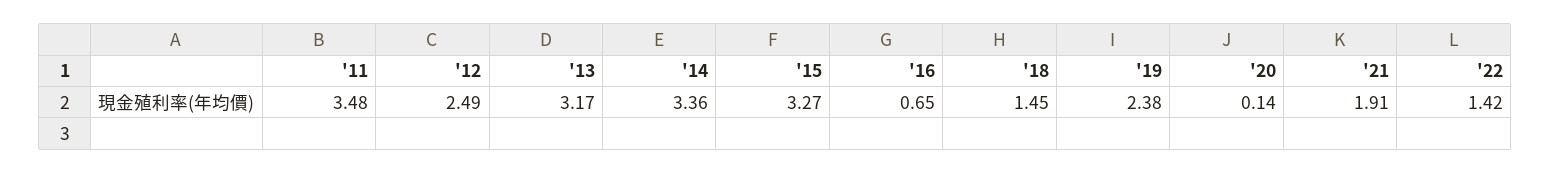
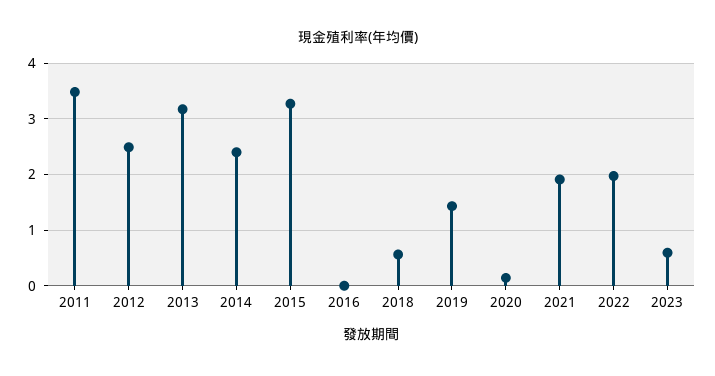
'14: 3.36 -> 2.4
'16: 0.65 -> 0
'18: 1.45 -> 0.6
'19: 2.38 -> 1.4
'22: 1.42 -> 2
2023: none -> 0.6

